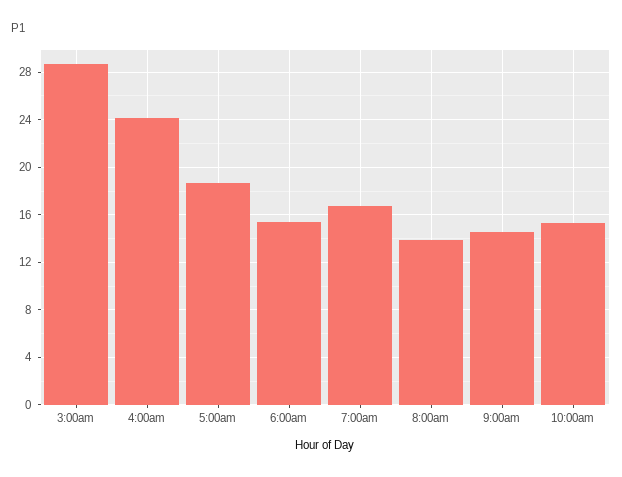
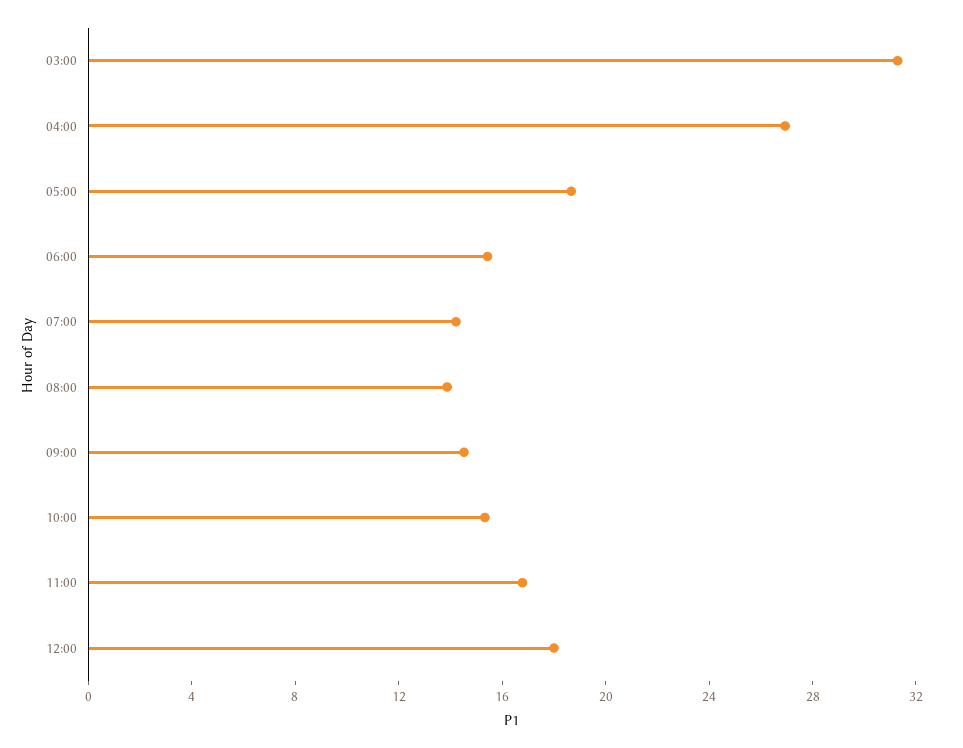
3:00am: 29 -> 31
4:00am: 24 -> 27
7:00am: 17 -> 14
11:00: none -> 17
12:00: none -> 18

